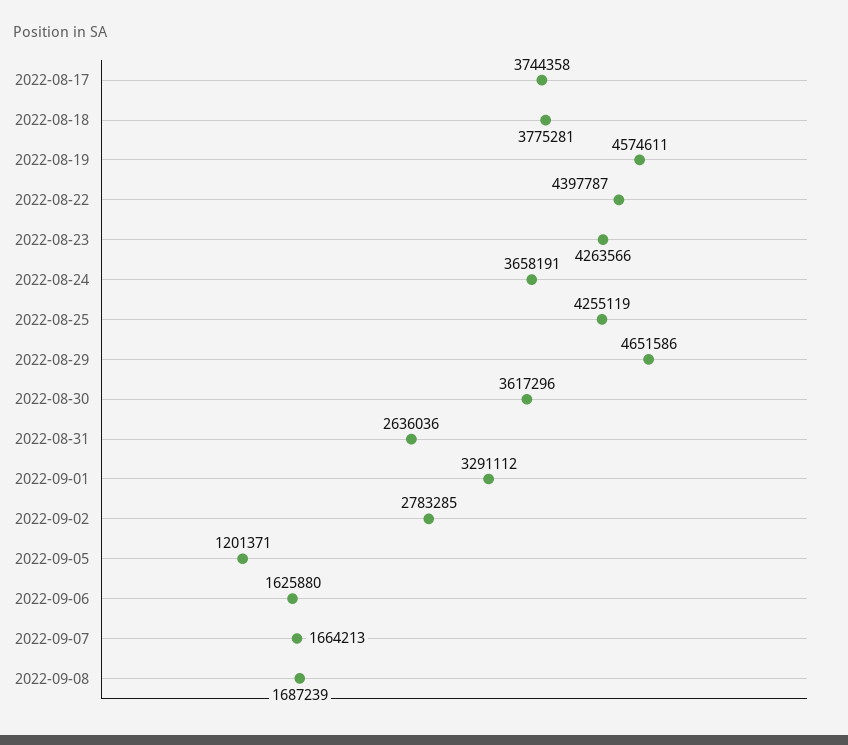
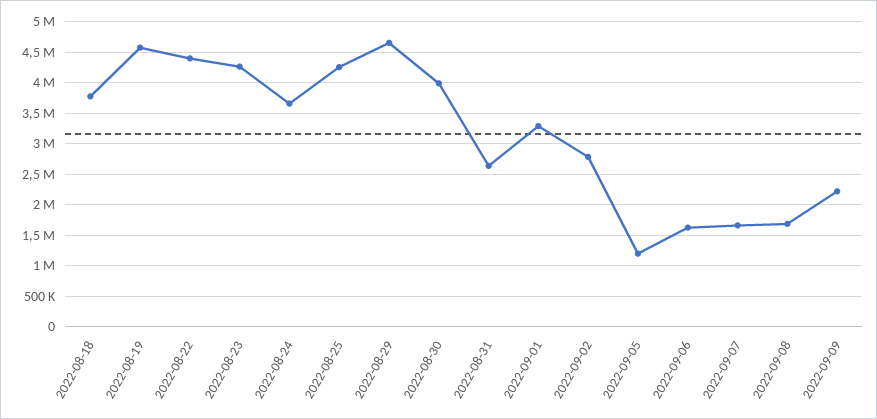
2022-08-17: 3744358 -> none
2022-08-30: 3617296 -> 4000000
2022-09-09: none -> 2200000

